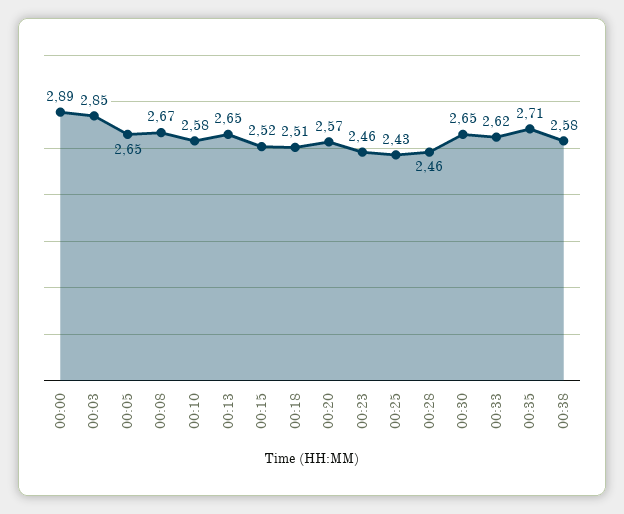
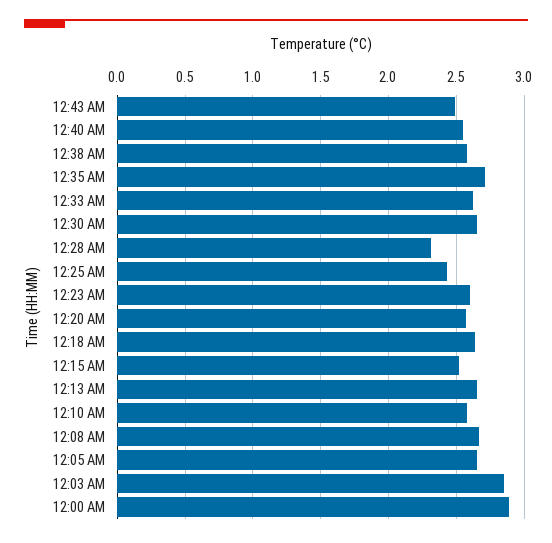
00:18: 2.51 -> 2.65
00:23: 2.46 -> 2.6
00:28: 2.46 -> 2.3
12:43 AM: none -> 2.5
12:40 AM: none -> 2.55

